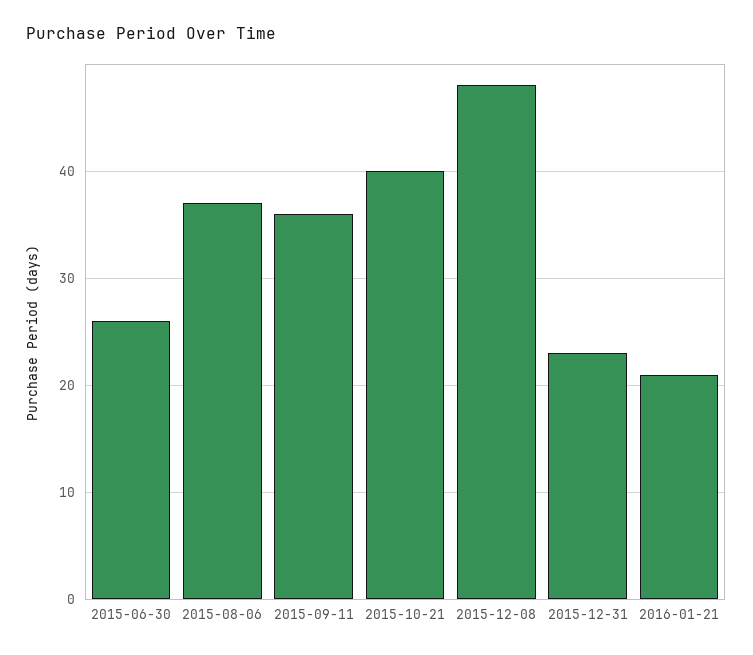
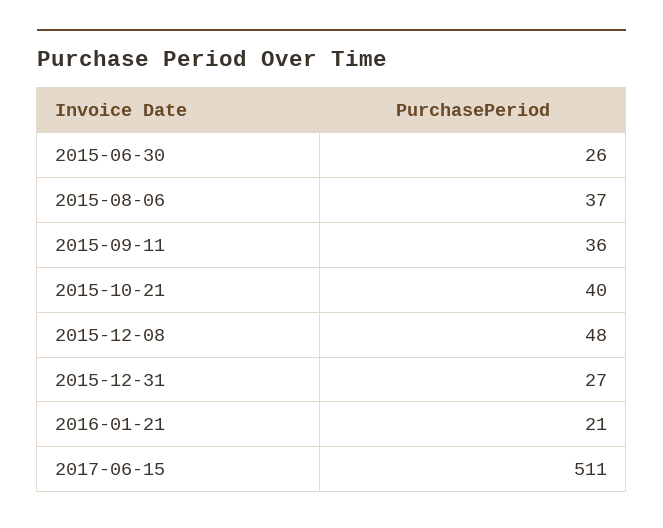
2015-12-31: 23 -> 27
2017-06-15: none -> 511

